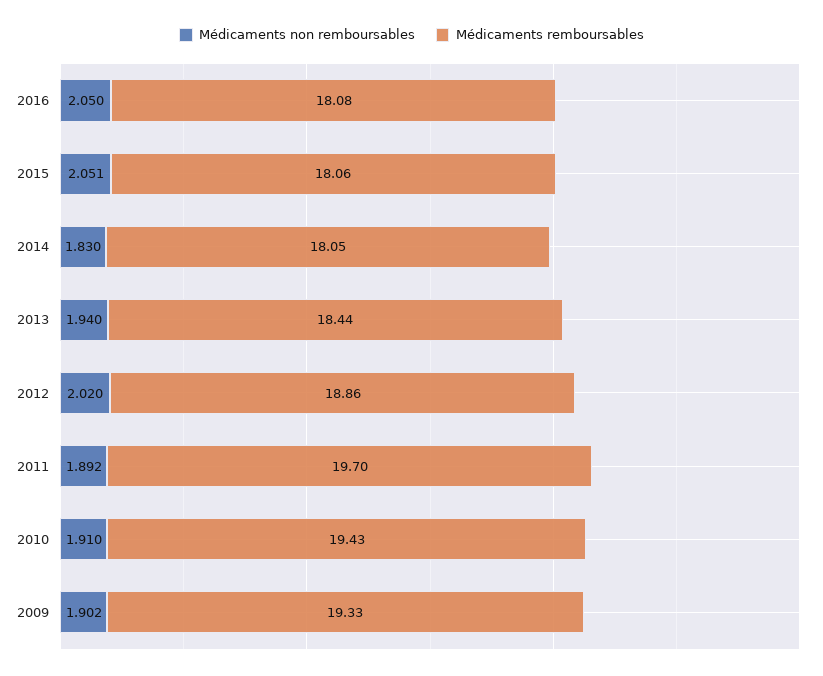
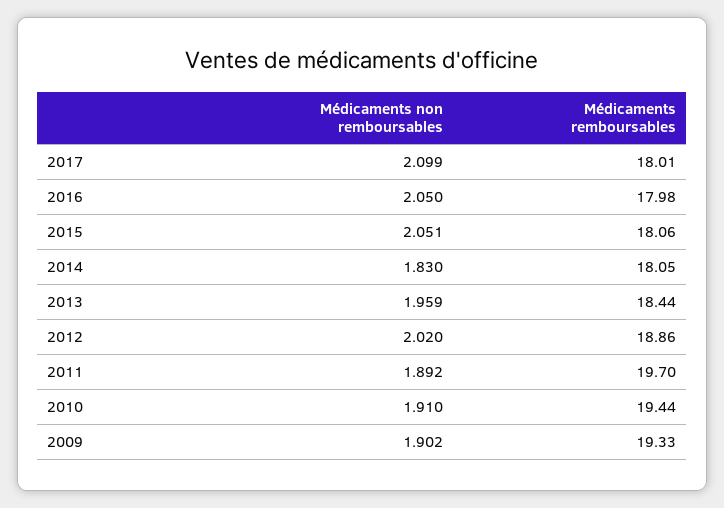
Médicaments remboursables, 2016: 18.08 -> 17.98
Médicaments non remboursables, 2013: 1.94 -> 1.959
Médicaments remboursables, 2010: 19.43 -> 19.44
Médicaments non remboursables, 2017: none -> 2.099
Médicaments remboursables, 2017: none -> 18.01

